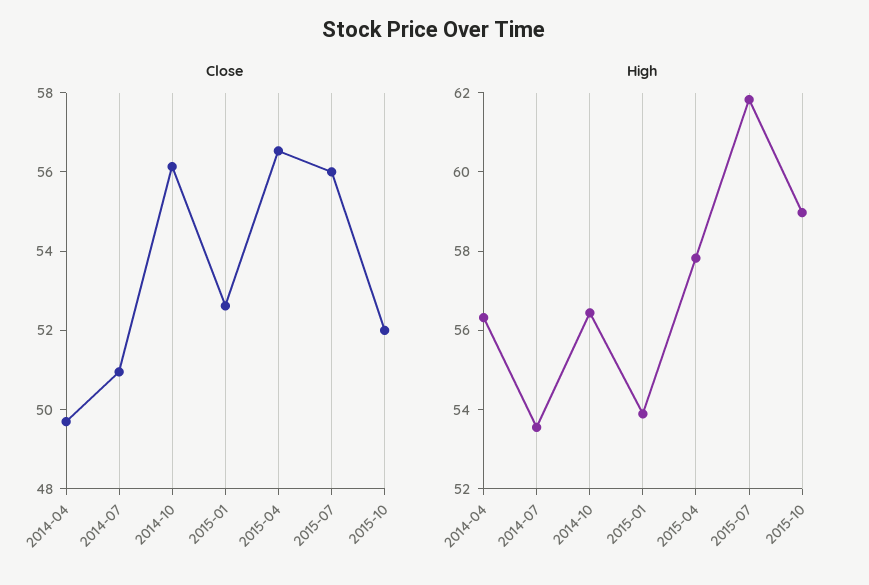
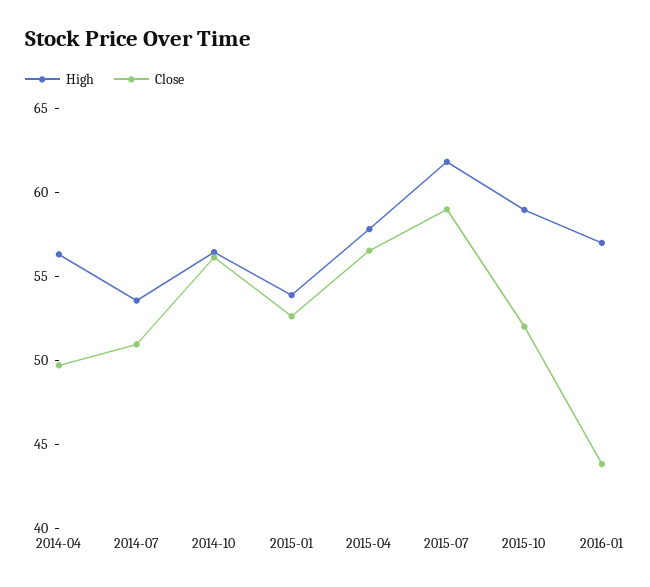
Close, 2015-07: 56 -> 59
High, 2016-01: none -> 57
Close, 2016-01: none -> 44

